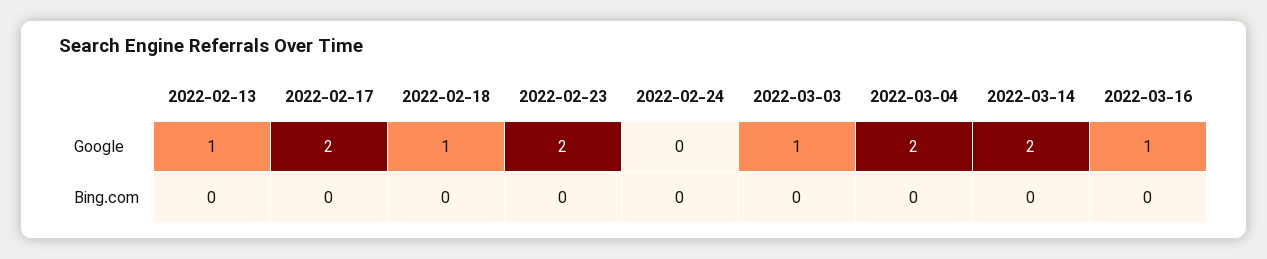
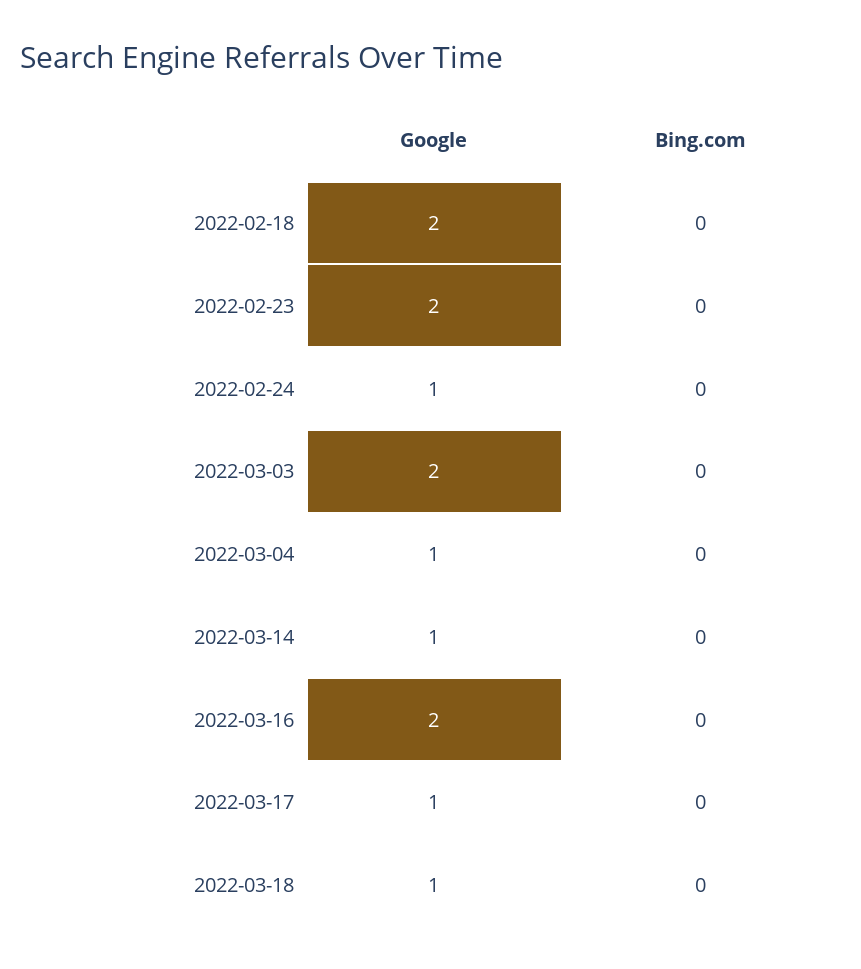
2022-02-13, Google: 1 -> none
2022-02-17, Google: 2 -> none
2022-02-18, Google: 1 -> 2
2022-02-24, Google: 0 -> 1
2022-03-03, Google: 1 -> 2
2022-03-04, Google: 2 -> 1
2022-03-14, Google: 2 -> 1
2022-03-16, Google: 1 -> 2
2022-02-13, Bing.com: 0 -> none
2022-02-17, Bing.com: 0 -> none
2022-03-17, Google: none -> 1
2022-03-17, Bing.com: none -> 0
2022-03-18, Google: none -> 1
2022-03-18, Bing.com: none -> 0

